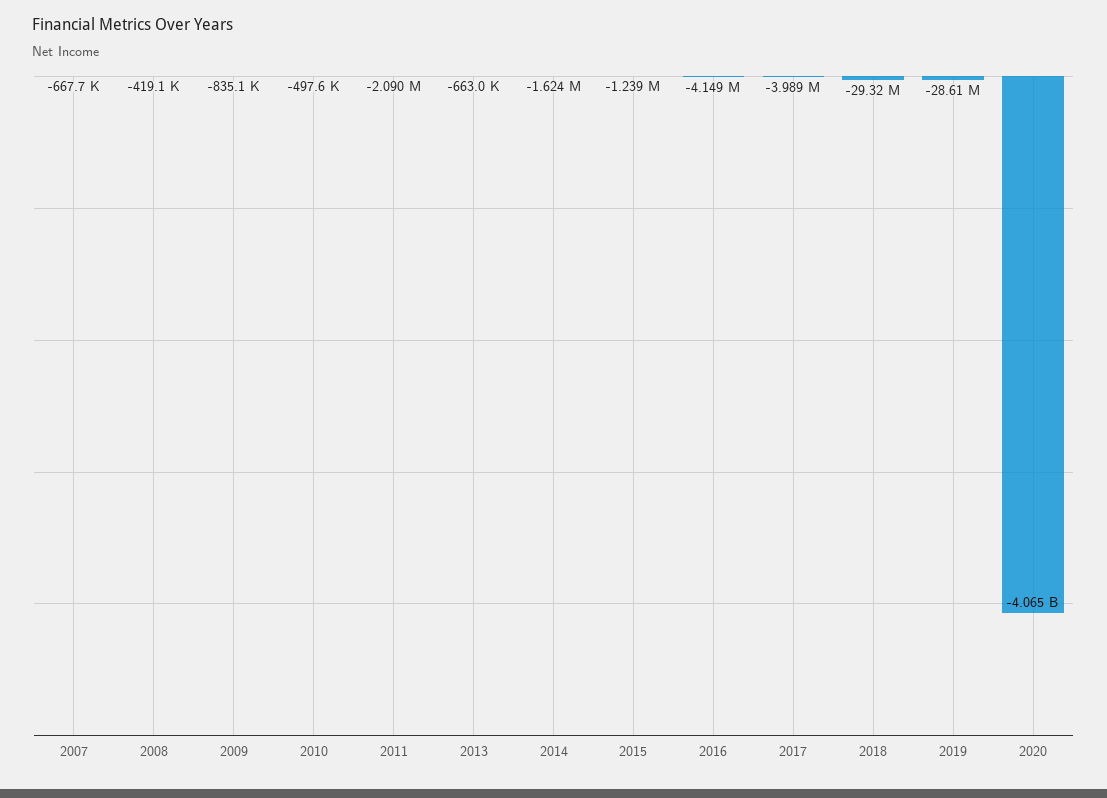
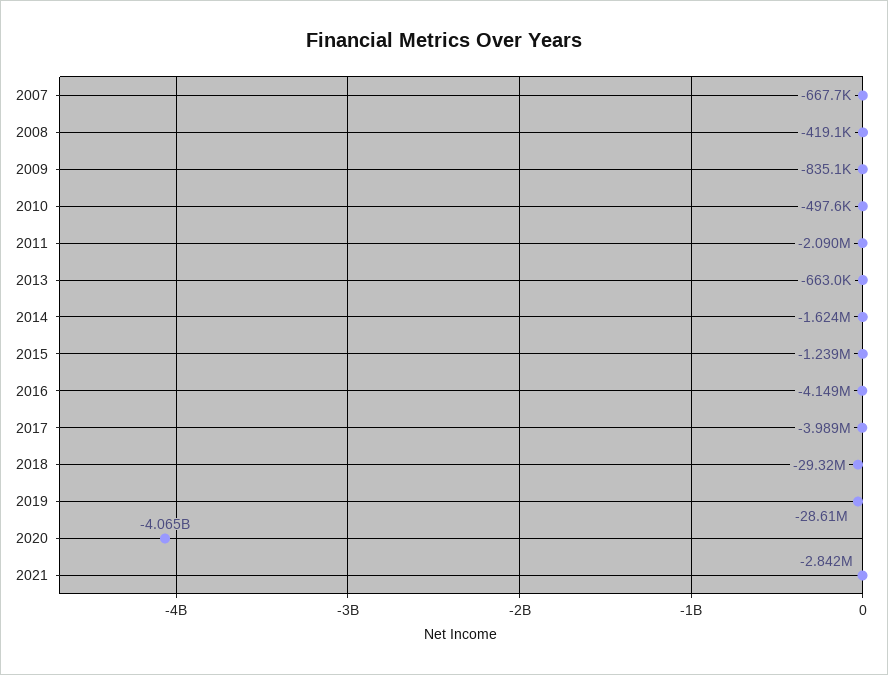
2021: none -> -2842000

